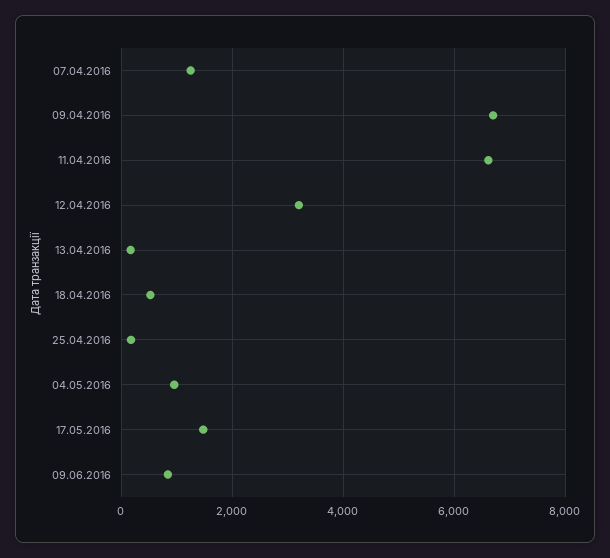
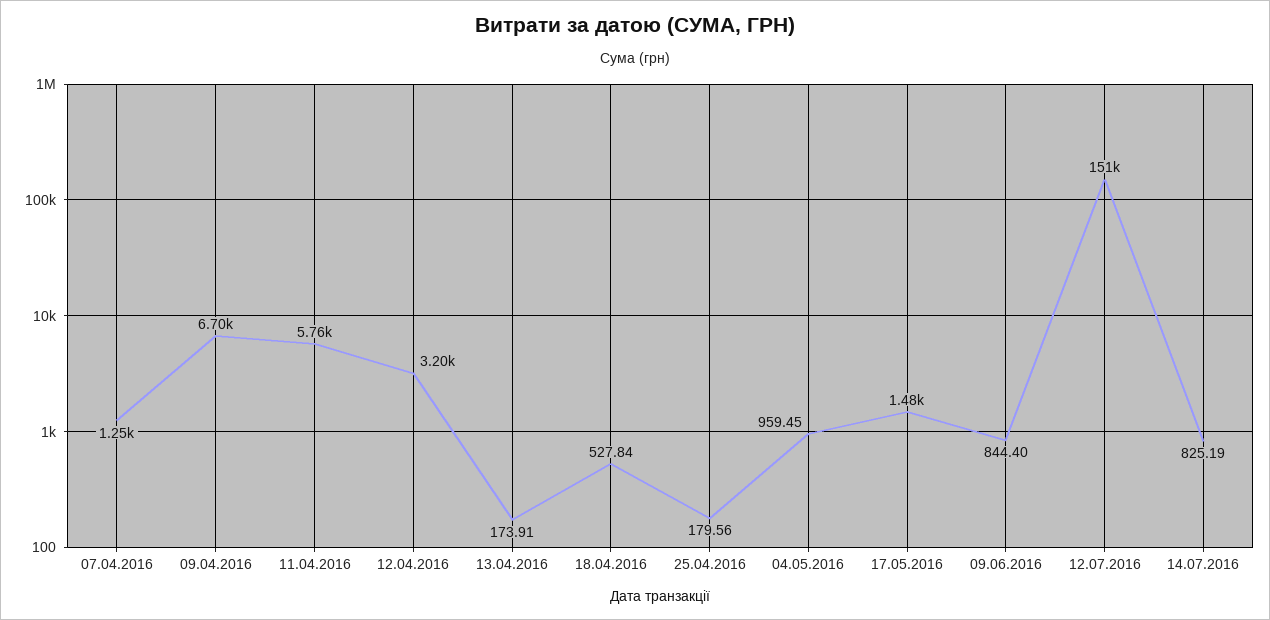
11.04.2016: 6600 -> 5760
12.07.2016: none -> 151000
14.07.2016: none -> 825.19

